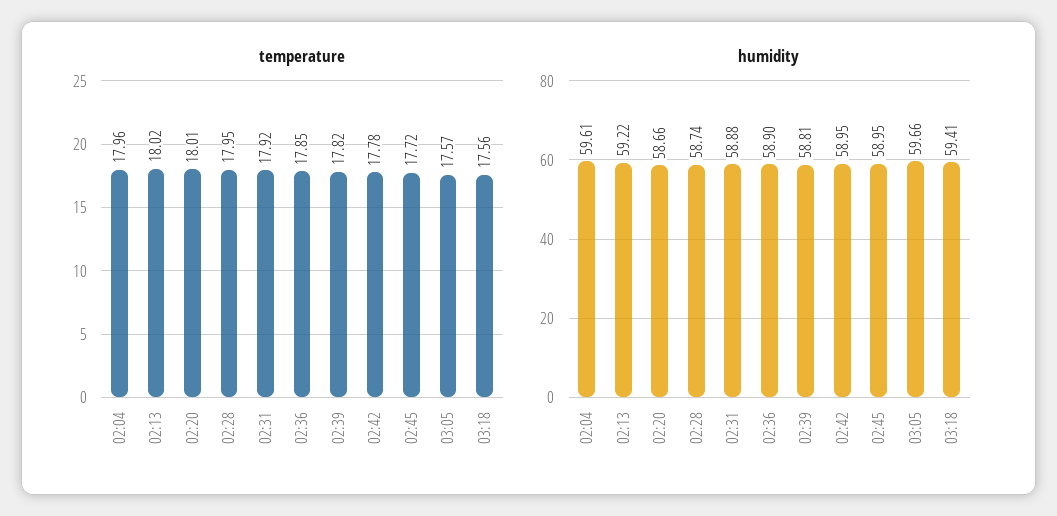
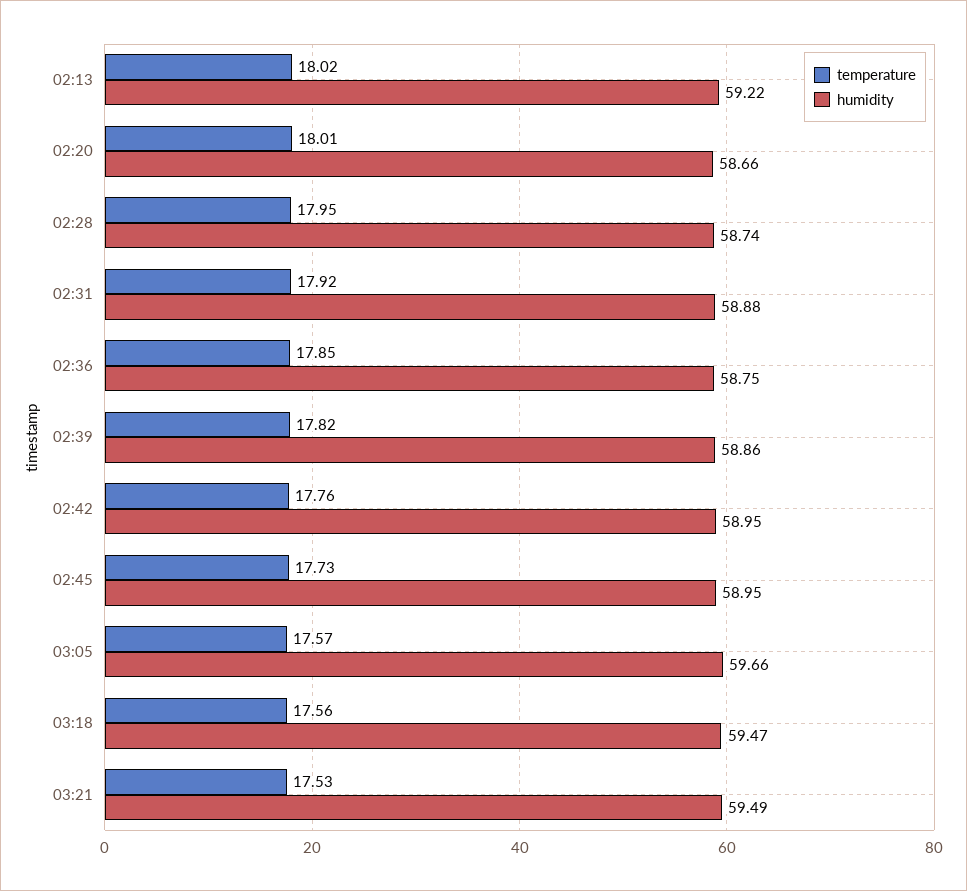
temperature, 02:04: 17.96 -> none
temperature, 02:42: 17.78 -> 17.76
temperature, 02:45: 17.72 -> 17.73
humidity, 02:04: 59.61 -> none
humidity, 02:36: 58.9 -> 58.75
humidity, 02:39: 58.81 -> 58.86
humidity, 03:18: 59.41 -> 59.47
temperature, 03:21: none -> 17.53
humidity, 03:21: none -> 59.49

